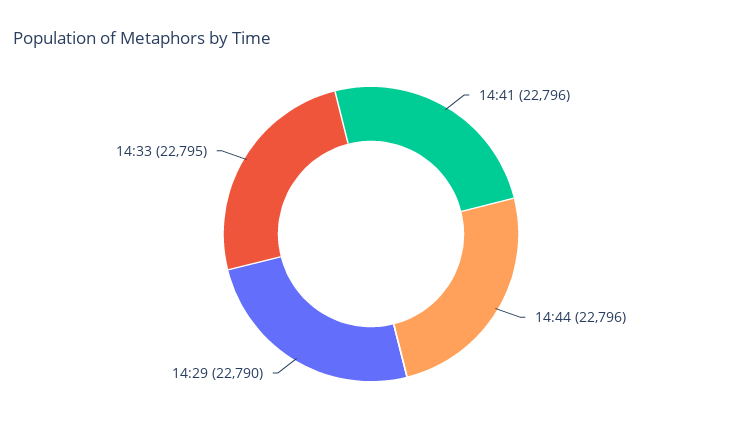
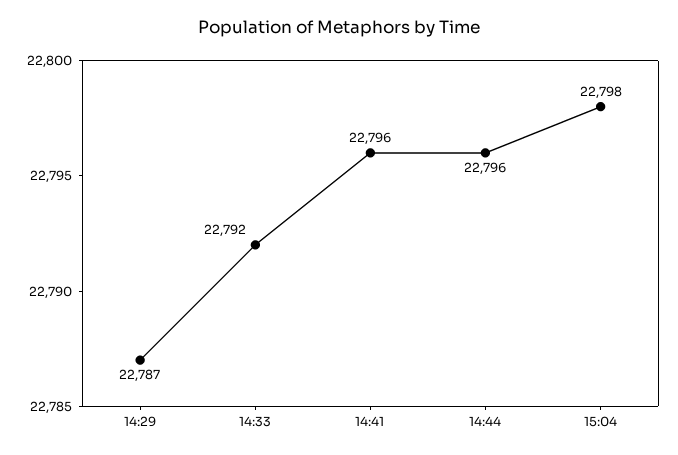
14:29: 22790 -> 22787
14:33: 22795 -> 22792
15:04: none -> 22798

